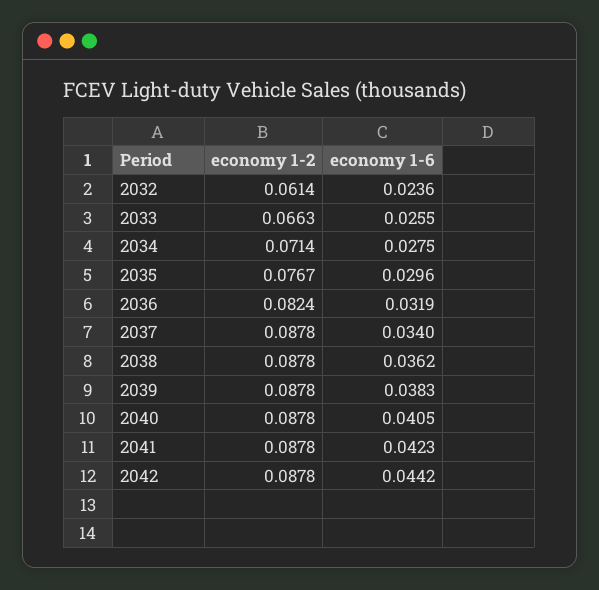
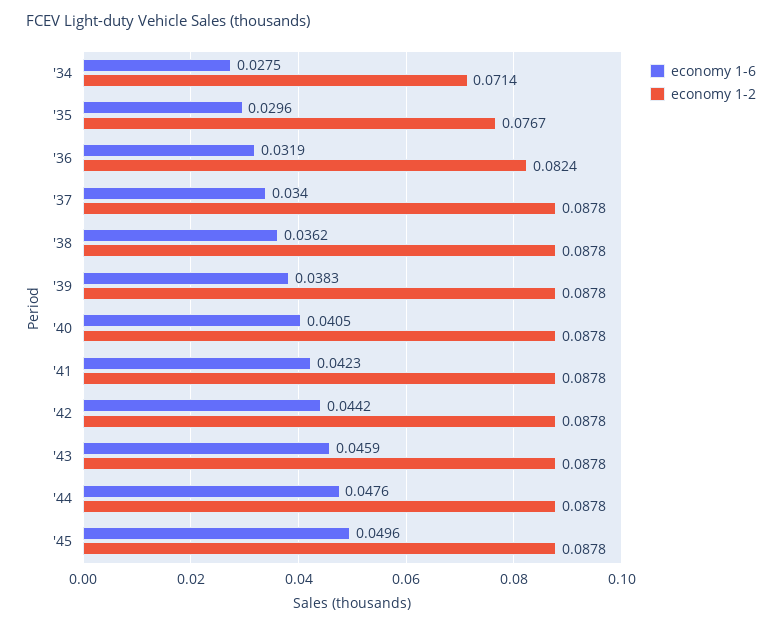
economy 1-2, 2032: 0.0614 -> none
economy 1-6, 2032: 0.0236 -> none
economy 1-2, 2033: 0.0663 -> none
economy 1-6, 2033: 0.0255 -> none
economy 1-6, '43: none -> 0.0459
economy 1-2, '43: none -> 0.0878
economy 1-6, '44: none -> 0.0476
economy 1-2, '44: none -> 0.0878
economy 1-6, '45: none -> 0.0496
economy 1-2, '45: none -> 0.0878

